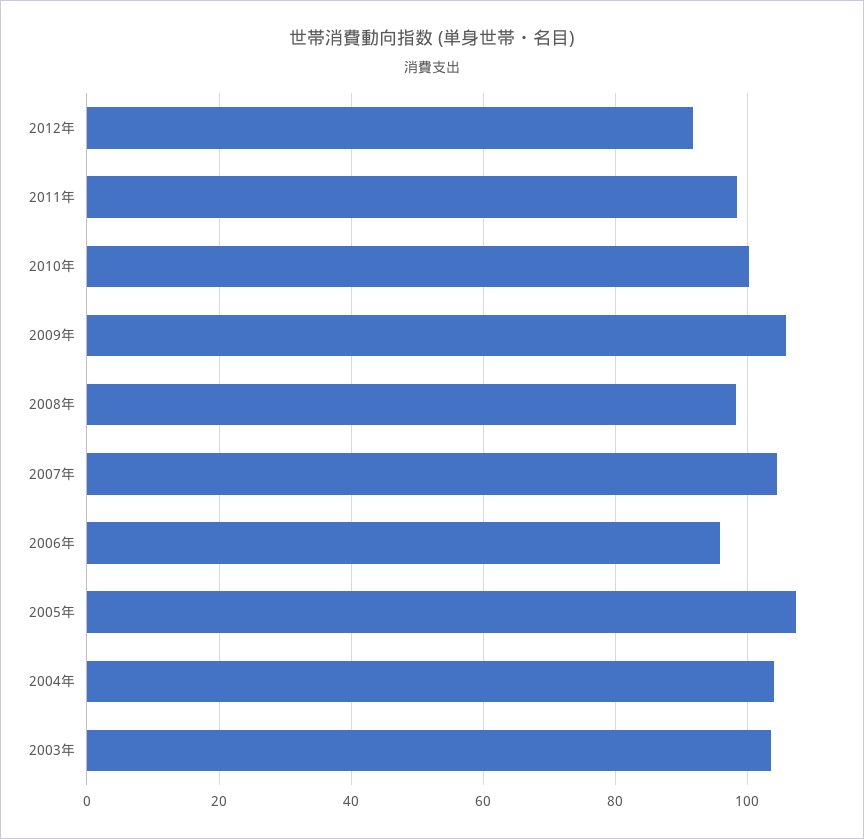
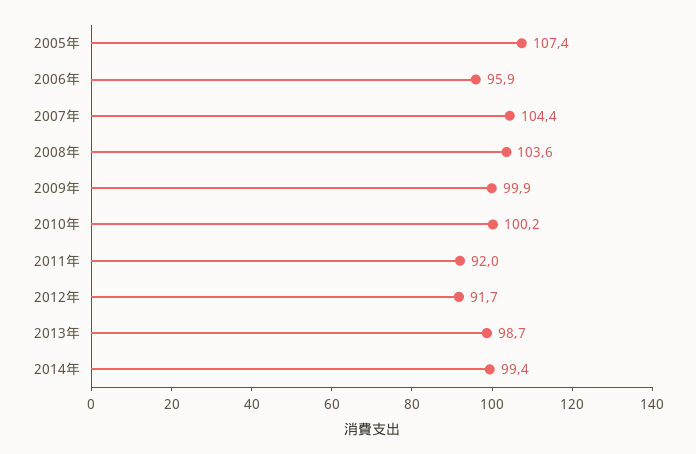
2011年: 98 -> 92
2009年: 106 -> 99.9
2008年: 98 -> 103.6
2004年: 104 -> none
2003年: 104 -> none
2013年: none -> 98.7
2014年: none -> 99.4

